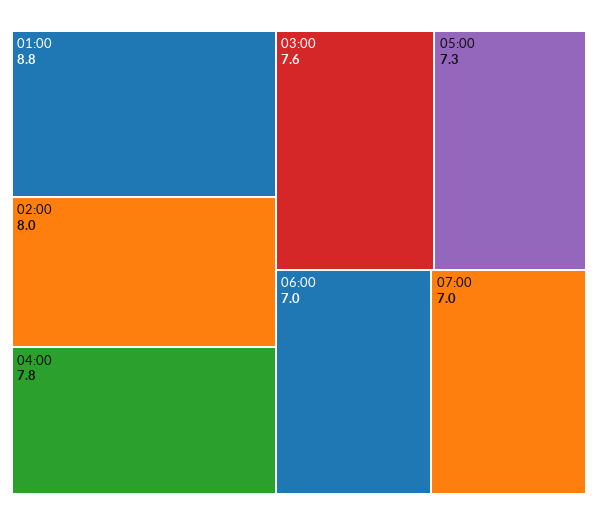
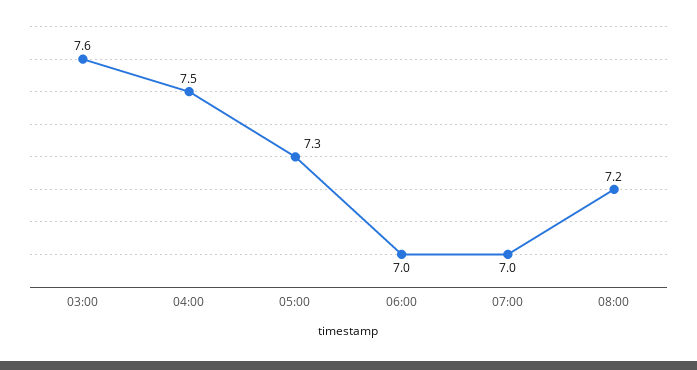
01:00: 8.8 -> none
02:00: 8 -> none
04:00: 7.8 -> 7.5
08:00: none -> 7.2

